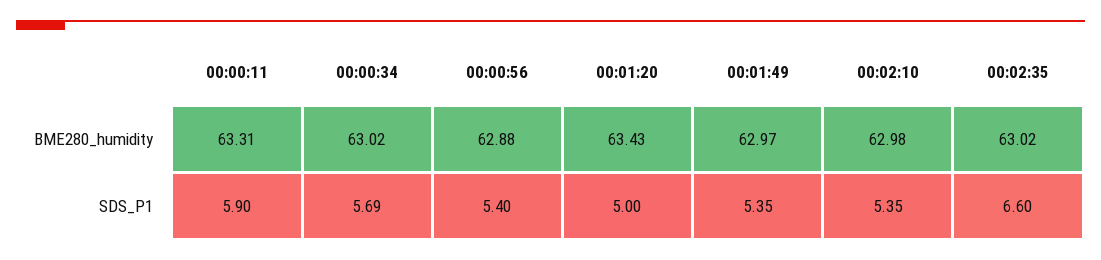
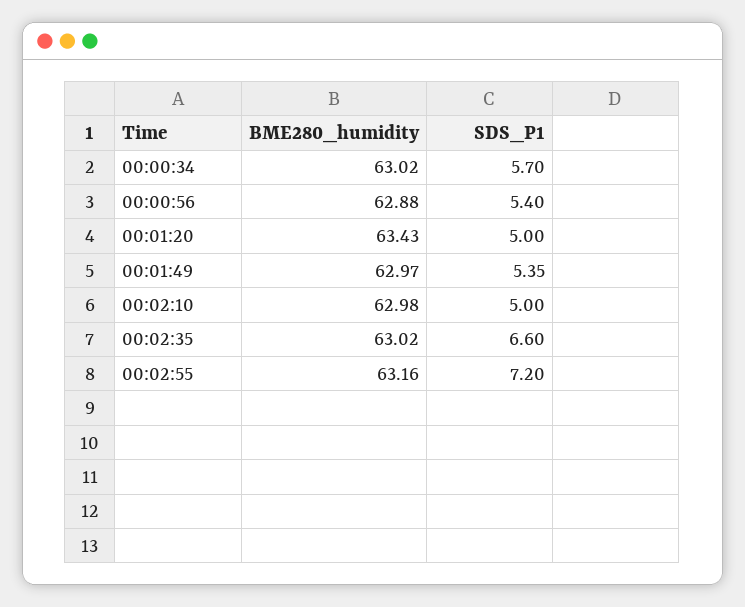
00:00:11, BME280_humidity: 63.31 -> none
00:00:11, SDS_P1: 5.9 -> none
00:00:34, SDS_P1: 5.69 -> 5.7
00:02:10, SDS_P1: 5.35 -> 5
00:02:55, BME280_humidity: none -> 63.16
00:02:55, SDS_P1: none -> 7.2

